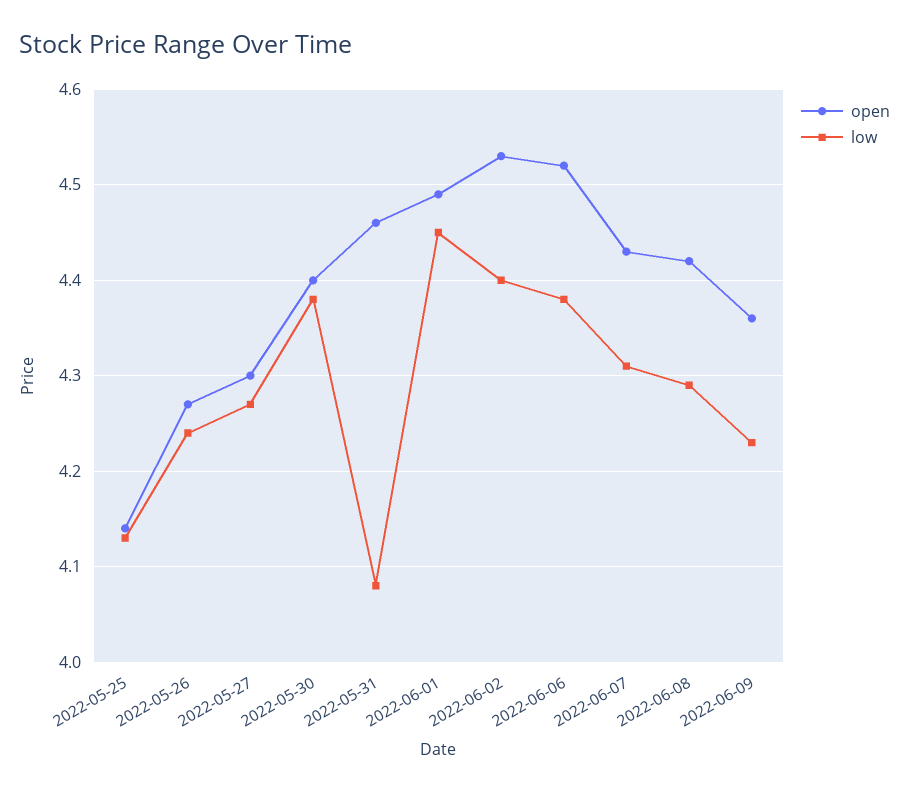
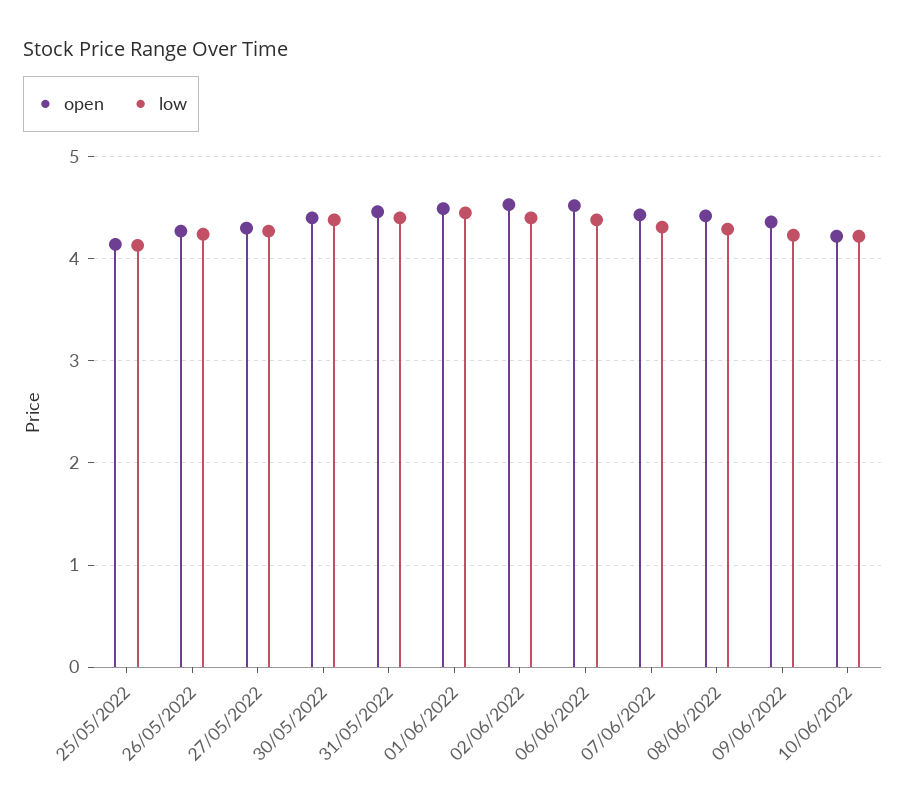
low, 2022-05-31: 4.08 -> 4.4
open, 10/06/2022: none -> 4.2
low, 10/06/2022: none -> 4.2

